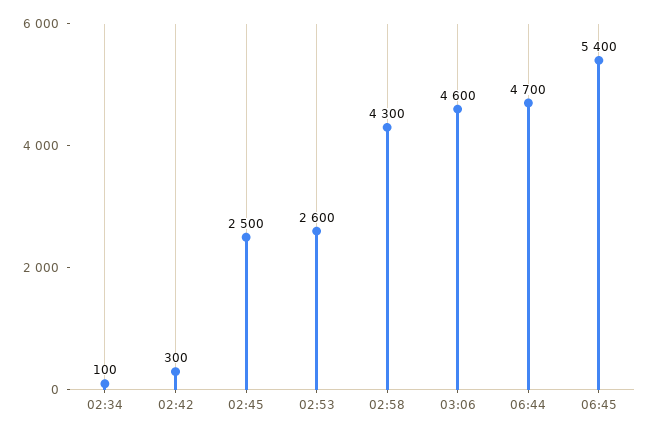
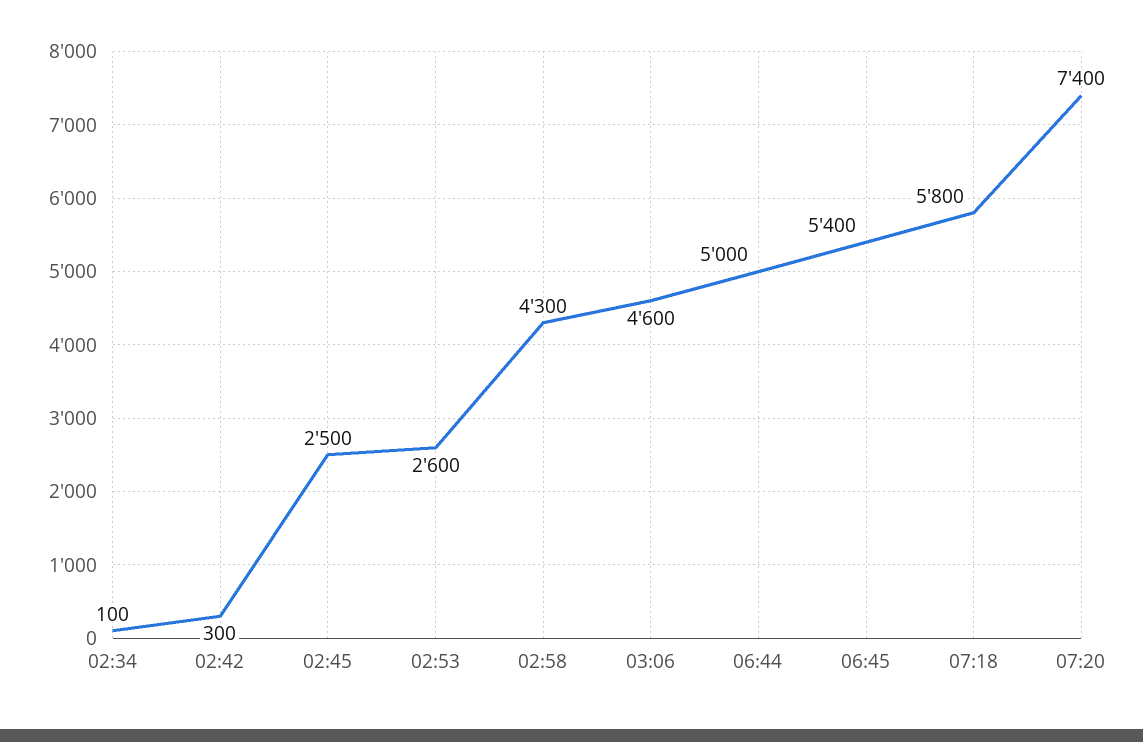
06:44: 4700 -> 5000
07:18: none -> 5800
07:20: none -> 7400

